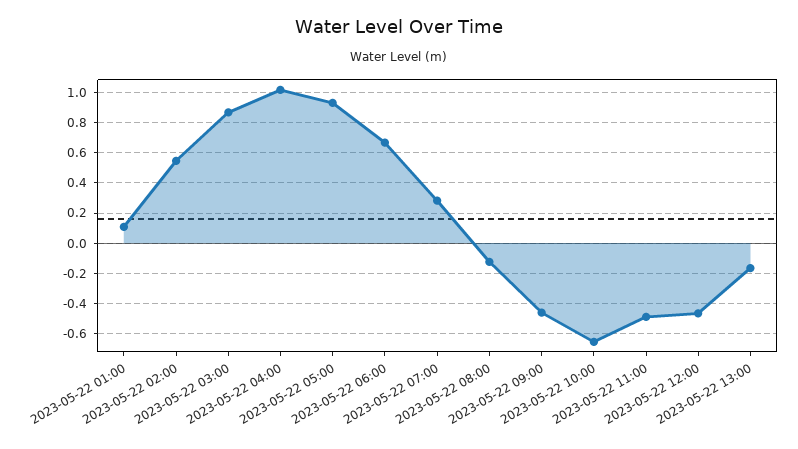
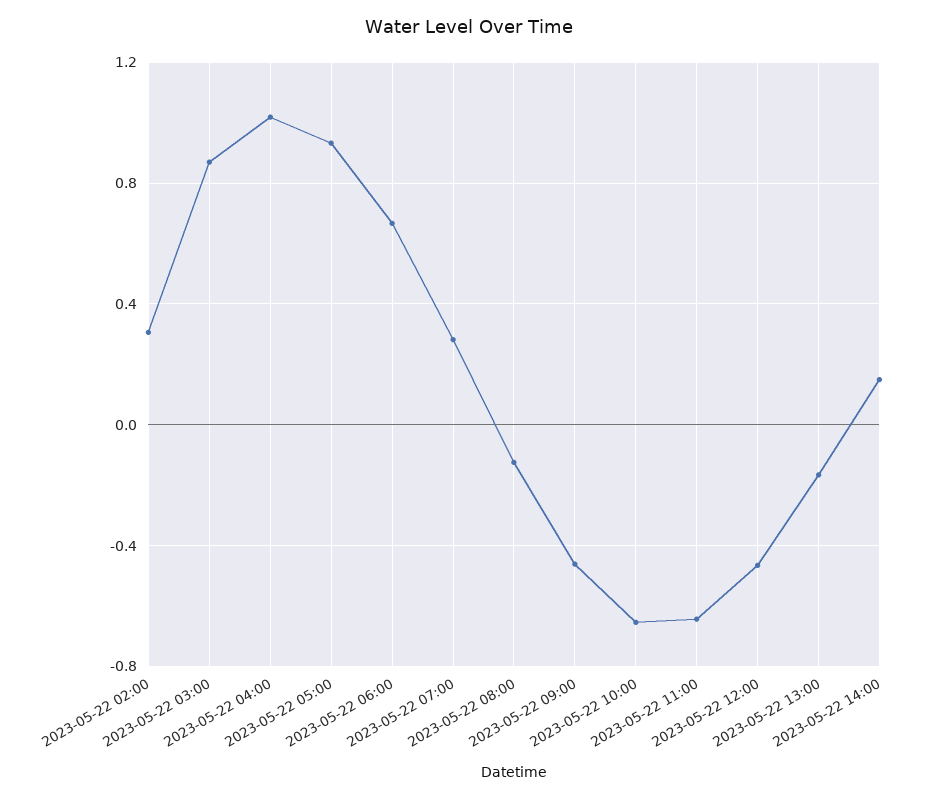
2023-05-22 01:00: 0.1 -> none
2023-05-22 02:00: 0.55 -> 0.3
2023-05-22 11:00: -0.5 -> -0.65
2023-05-22 14:00: none -> 0.15

